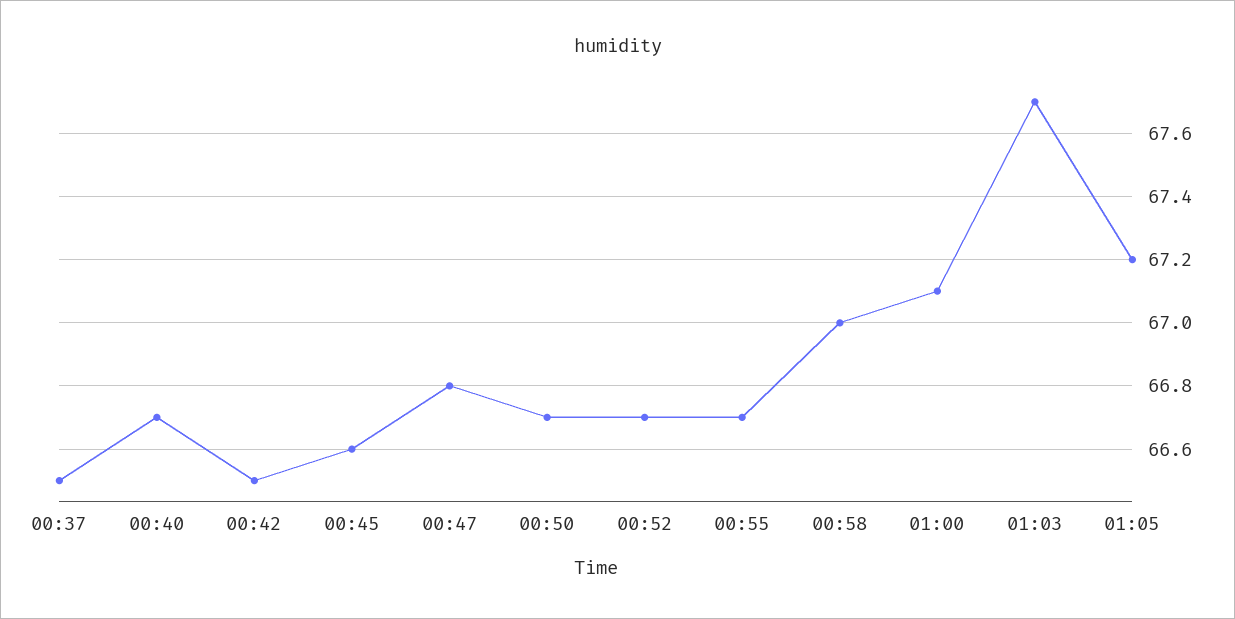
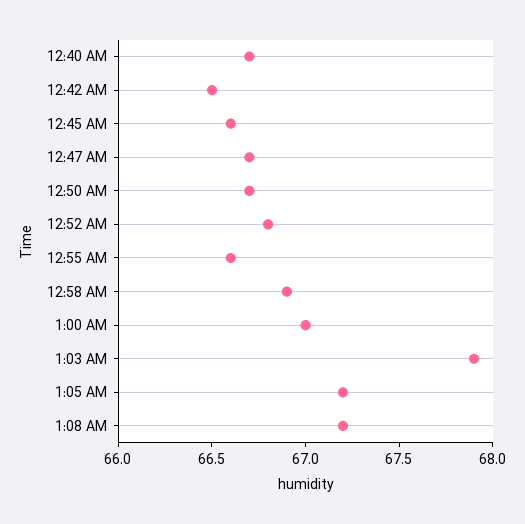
00:37: 66.5 -> none
00:47: 66.8 -> 66.7
00:52: 66.7 -> 66.8
00:55: 66.7 -> 66.6
00:58: 67 -> 66.9
01:00: 67.1 -> 67
01:03: 67.7 -> 67.9
1:08 AM: none -> 67.2

